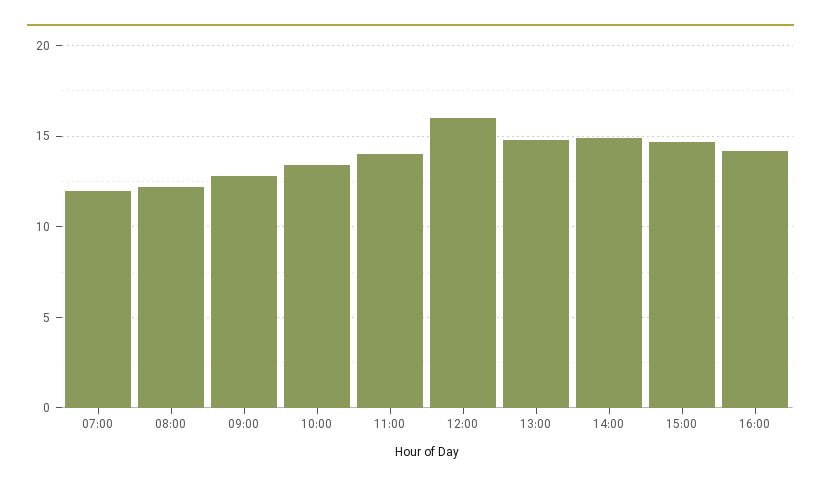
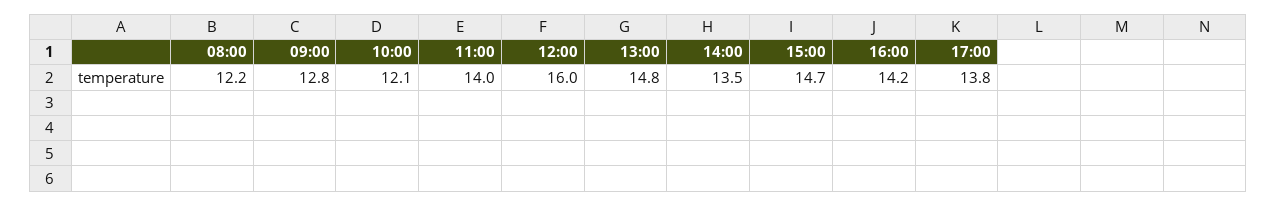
07:00: 12 -> none
10:00: 13.5 -> 12.1
14:00: 15 -> 13.5
17:00: none -> 13.8

